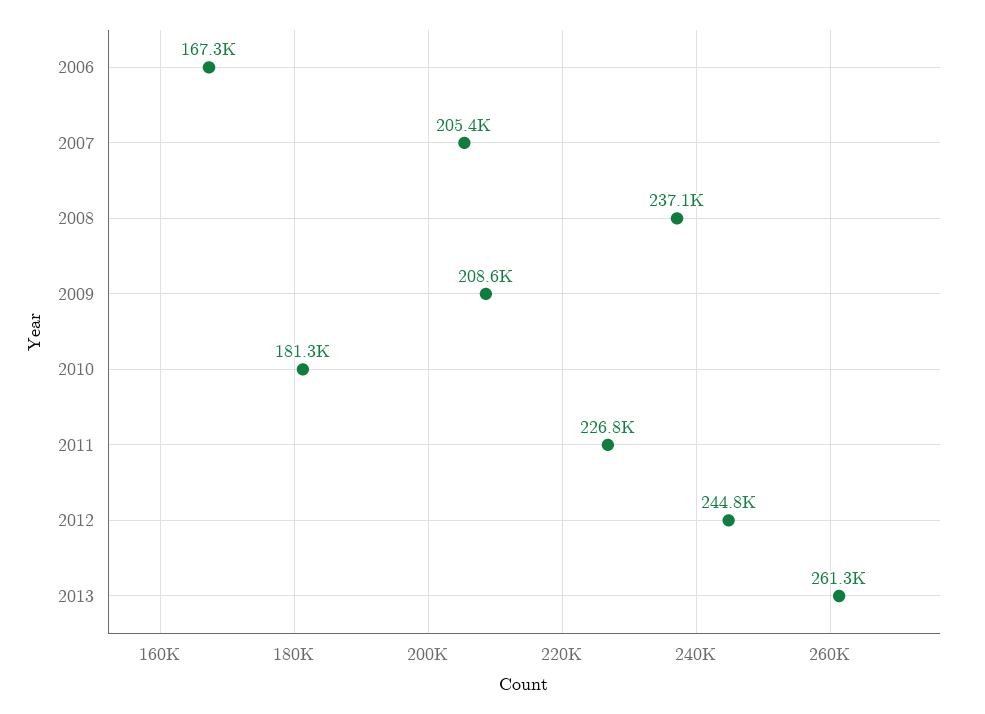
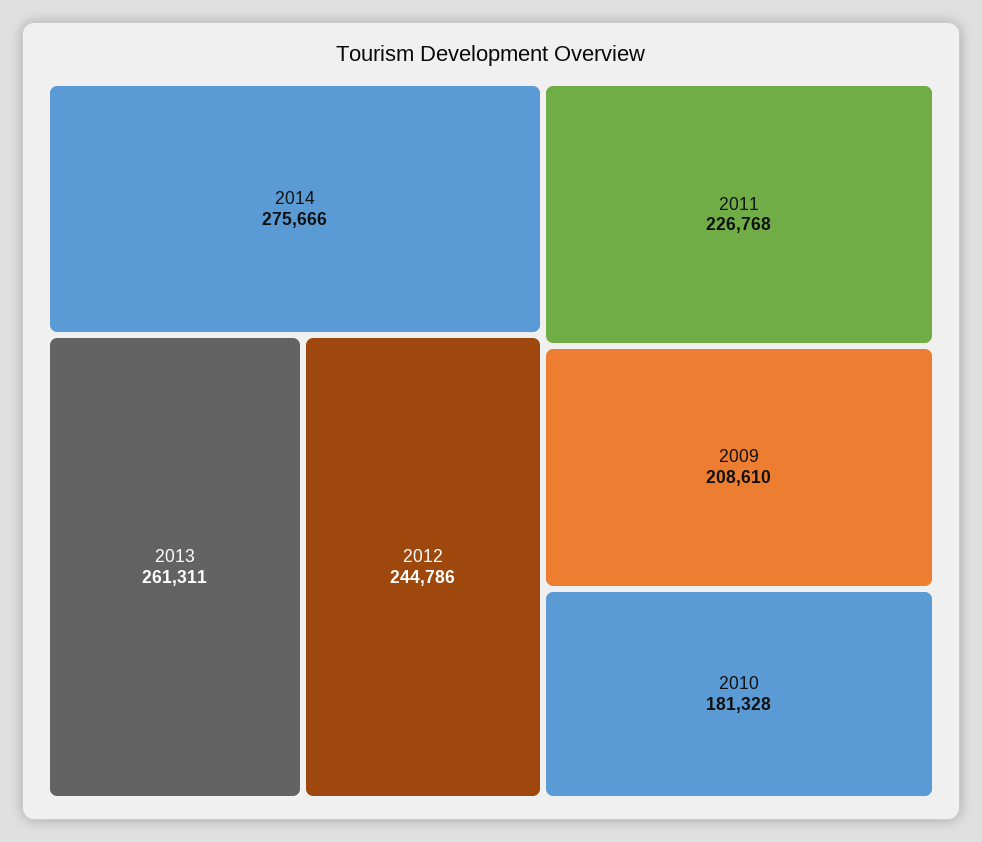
2006: 167300 -> none
2007: 205400 -> none
2008: 237100 -> none
2014: none -> 275666

